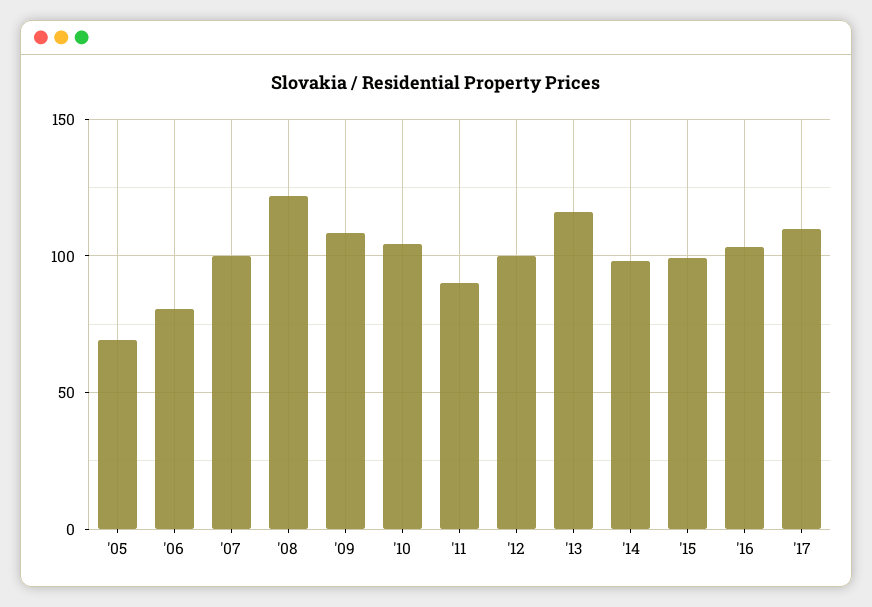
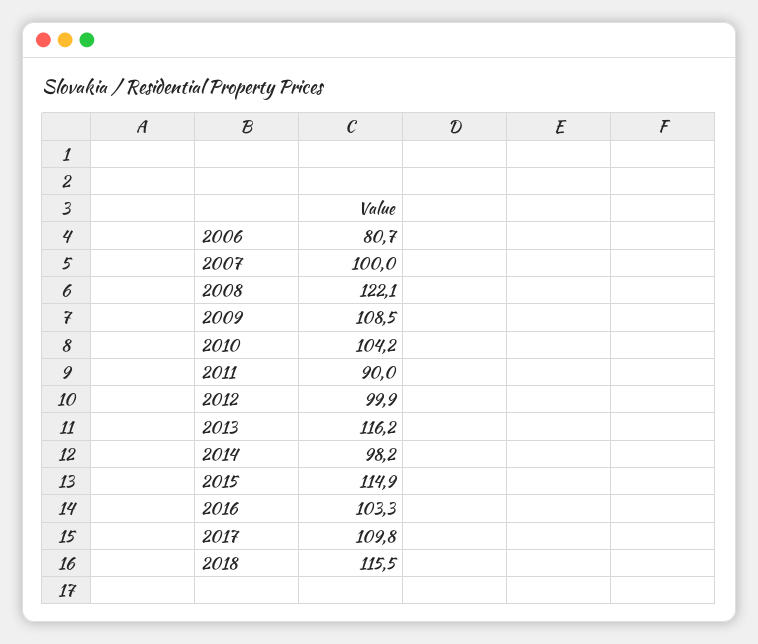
'05: 70 -> none
'15: 100 -> 114.9
2018: none -> 115.5

